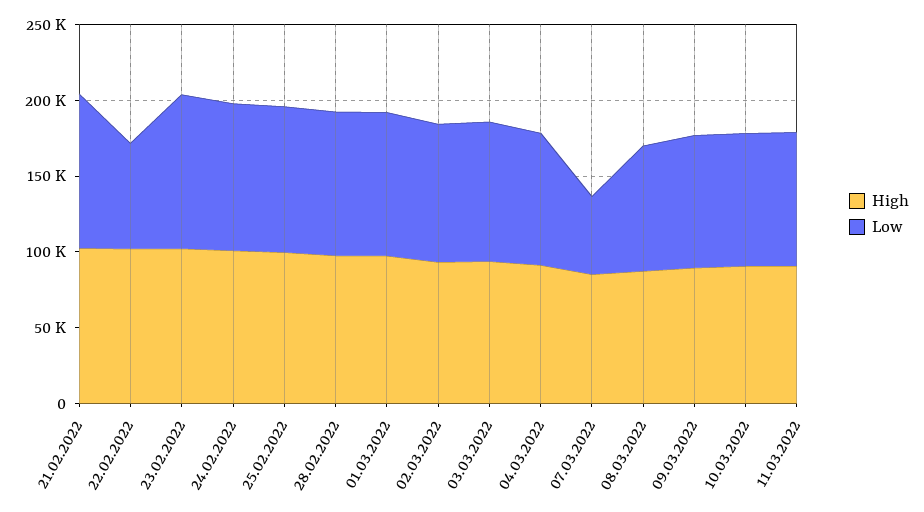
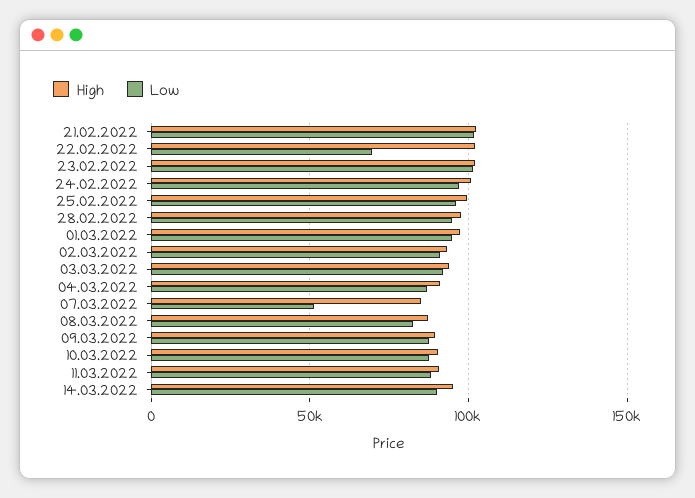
High, 14.03.2022: none -> 95000
Low, 14.03.2022: none -> 90000

